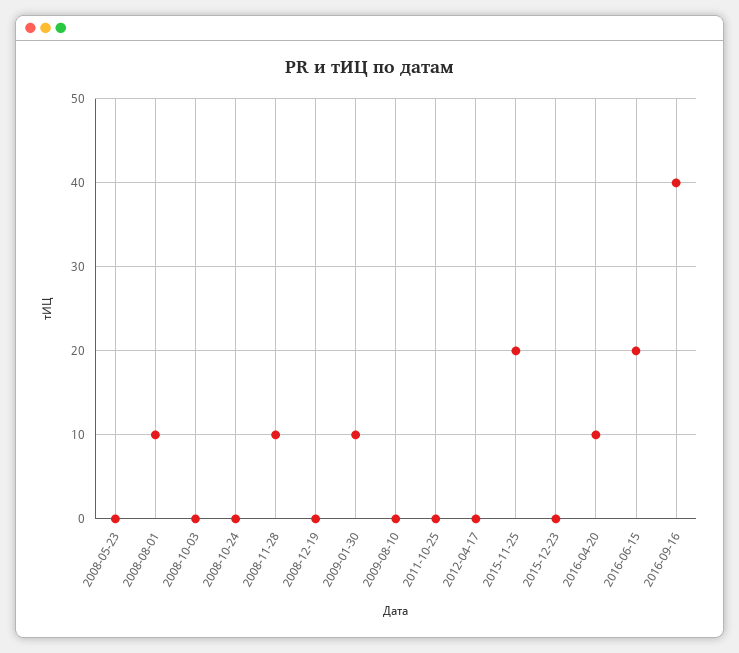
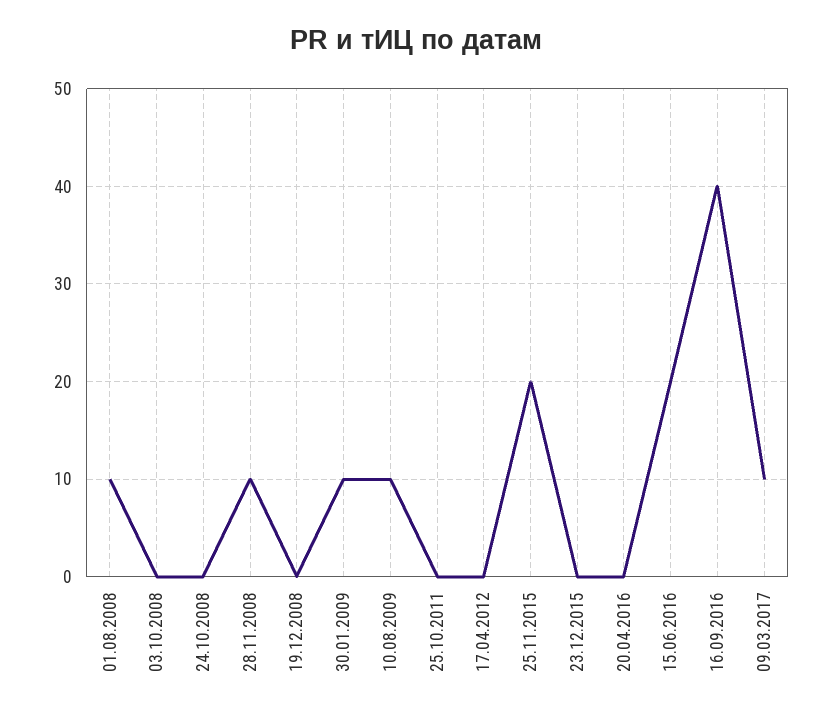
2008-05-23: 0 -> none
2009-08-10: 0 -> 10
2016-04-20: 10 -> 0
09.03.2017: none -> 10

